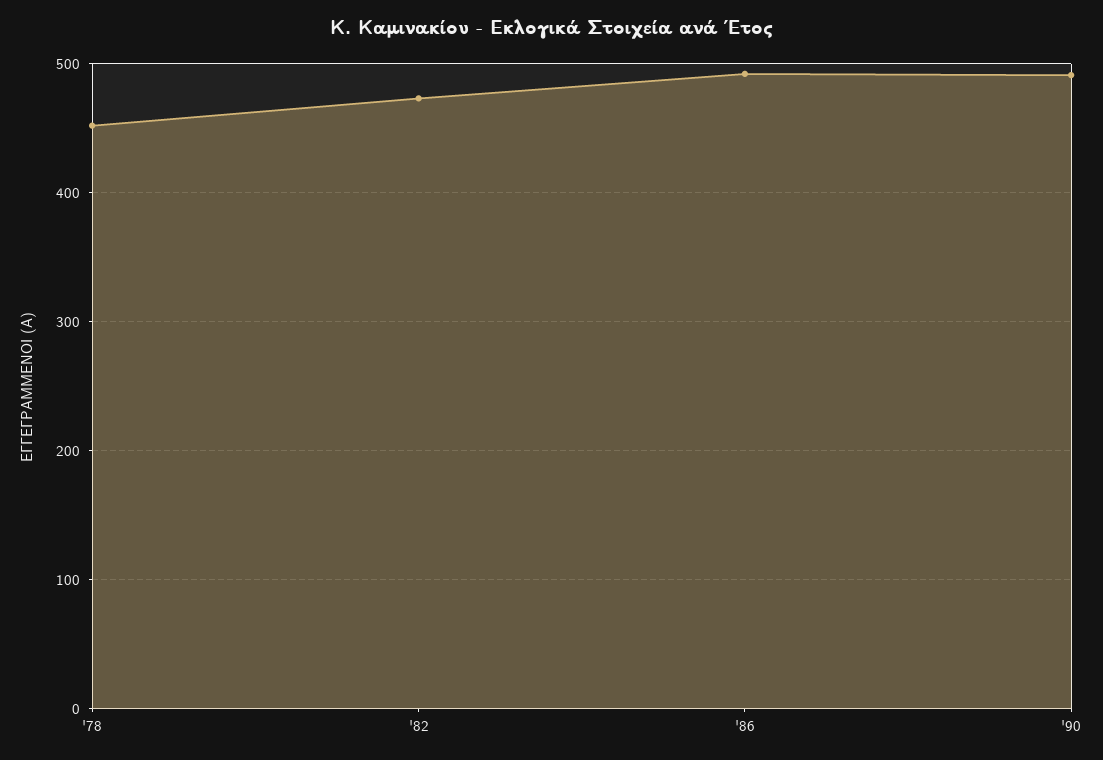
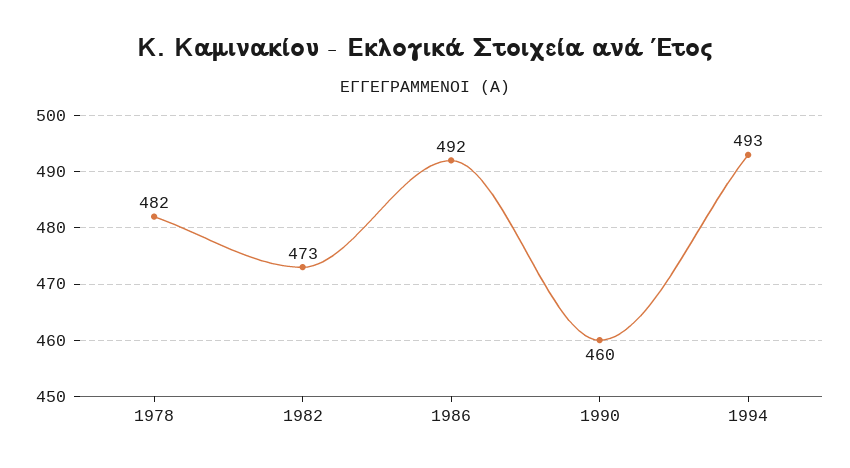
'78: 450 -> 482
'90: 490 -> 460
1994: none -> 493

